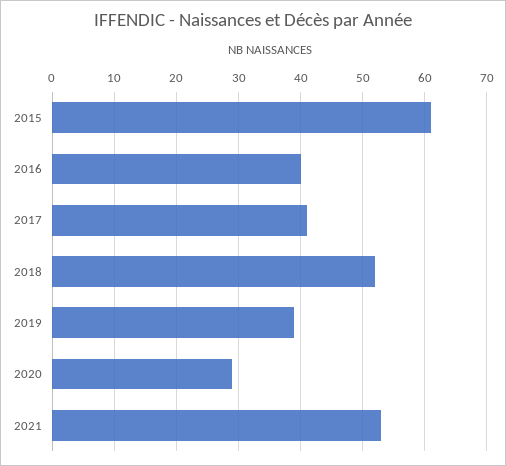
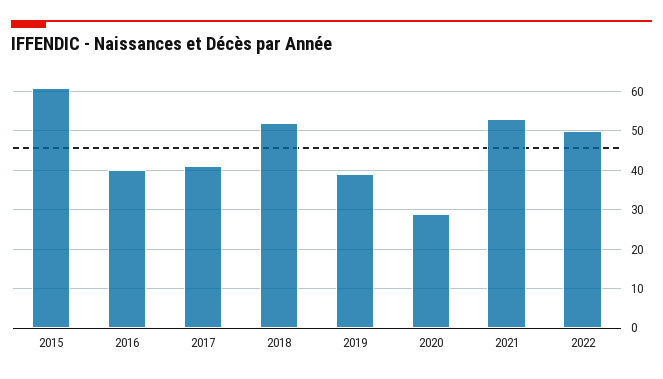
2022: none -> 50

